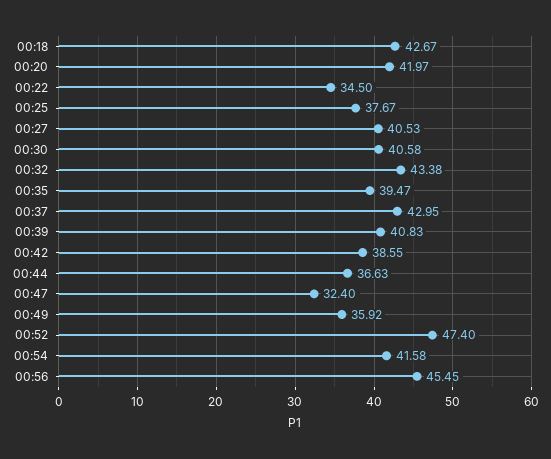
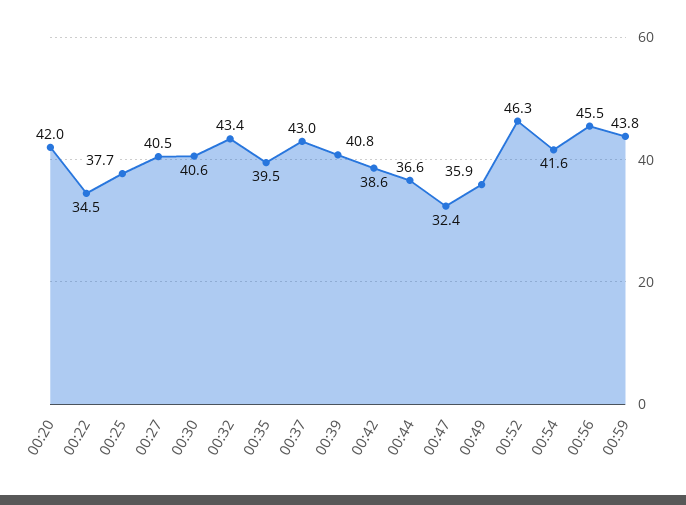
00:18: 42.67 -> none
00:52: 47.4 -> 46.3
00:59: none -> 43.8

